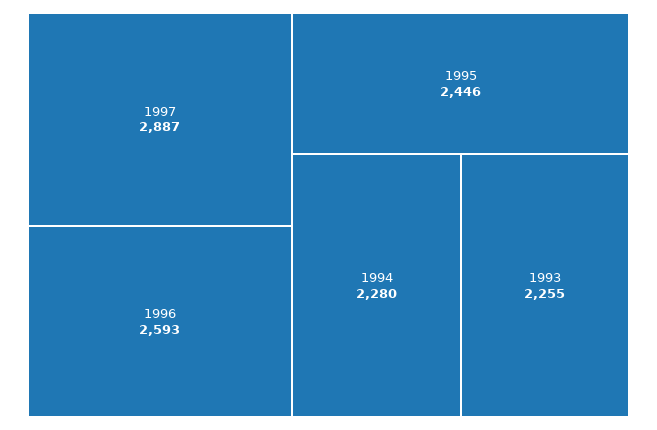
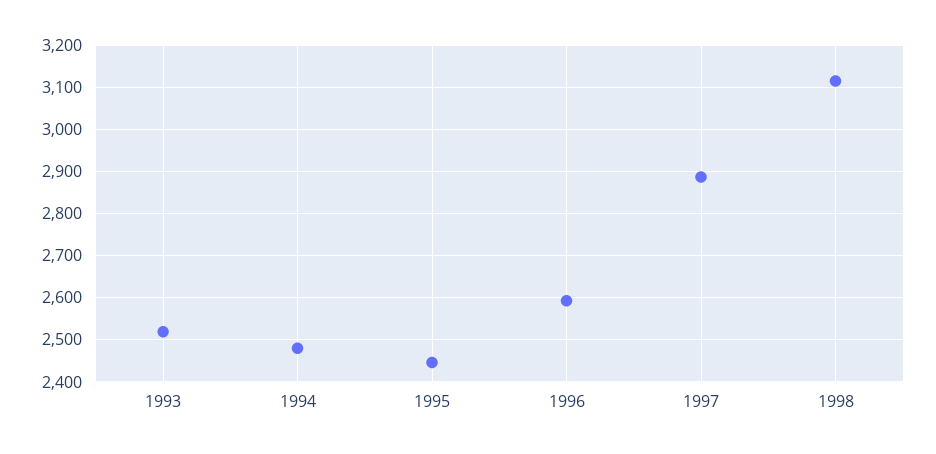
1994: 2280 -> 2480
1993: 2255 -> 2520
1998: none -> 3120

